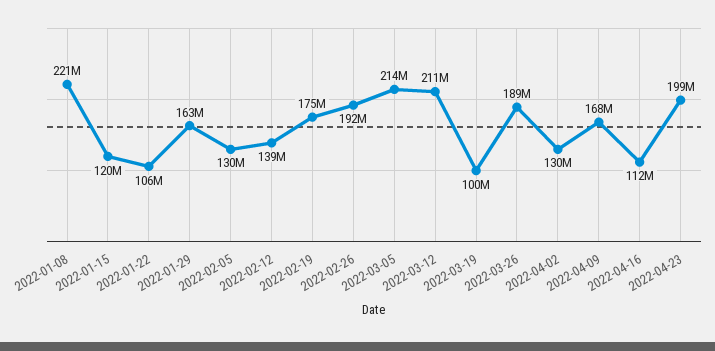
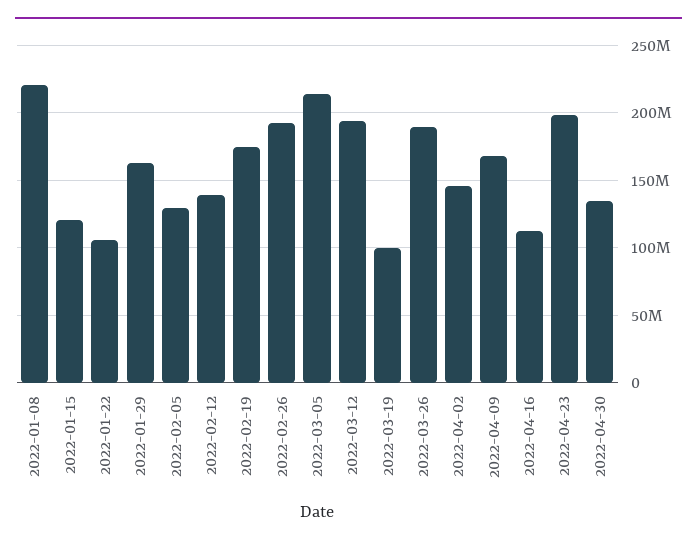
2022-03-12: 211000000 -> 195000000
2022-04-02: 130000000 -> 145000000
2022-04-30: none -> 135000000

